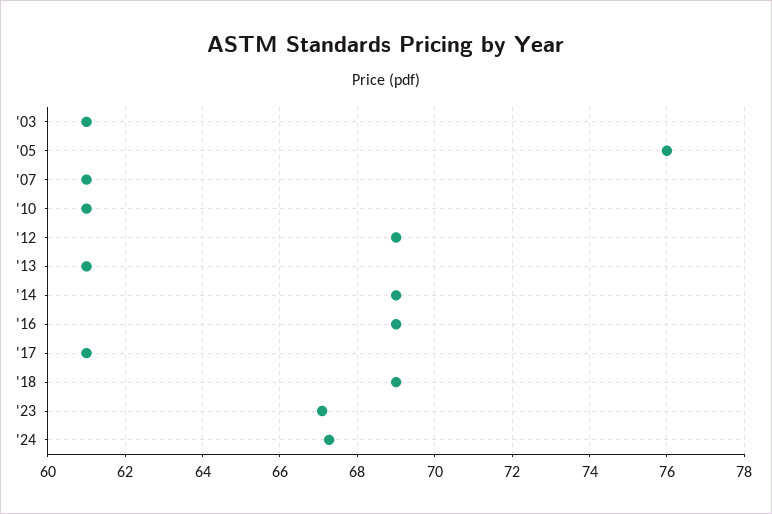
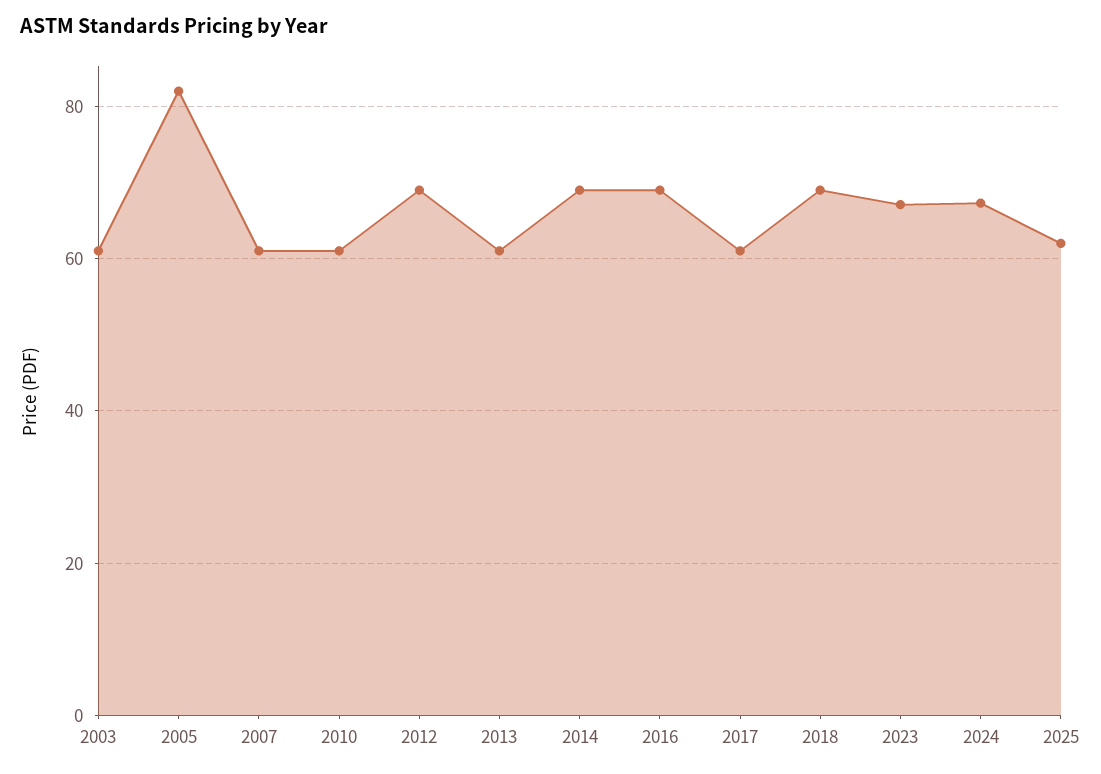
'05: 76 -> 82
2025: none -> 62

